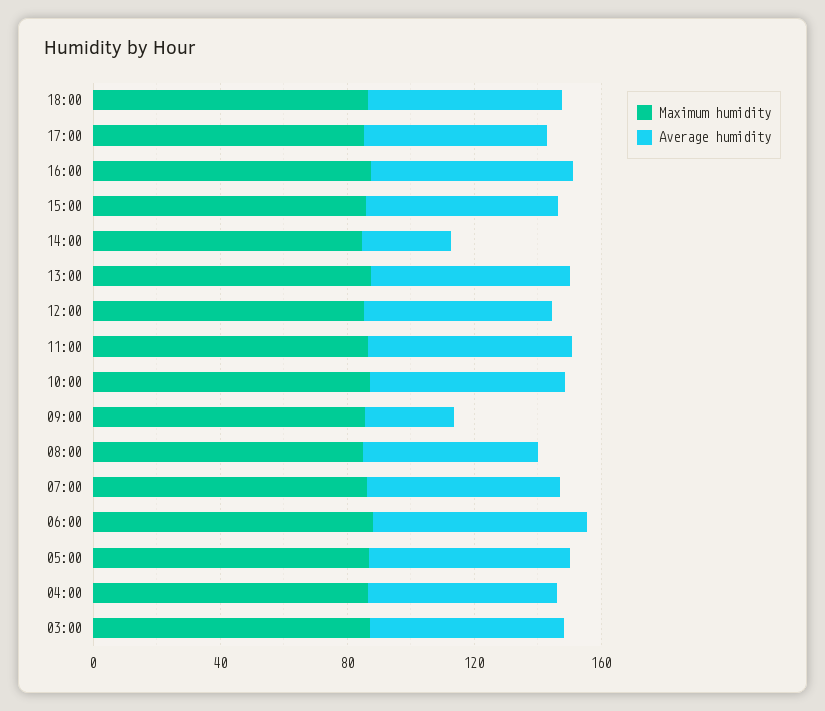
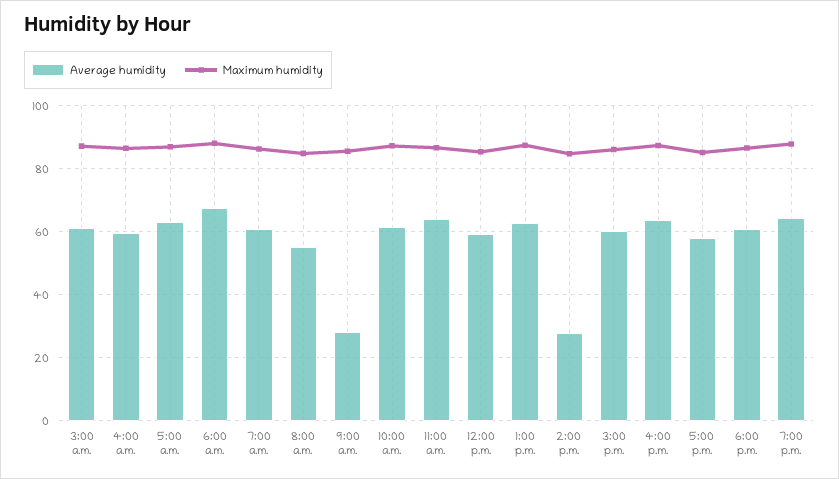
Average humidity, 7:00 p.m.: none -> 64
Maximum humidity, 7:00 p.m.: none -> 88

